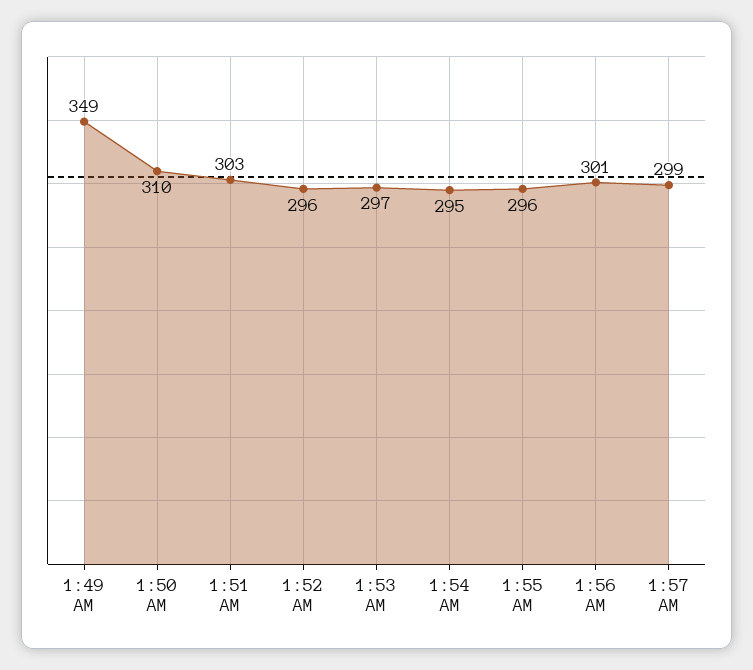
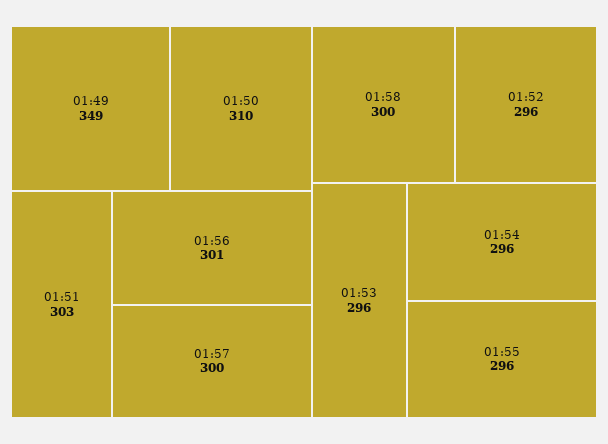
1:53 AM: 297 -> 296
1:54 AM: 295 -> 296
1:57 AM: 299 -> 300
01:58: none -> 300

